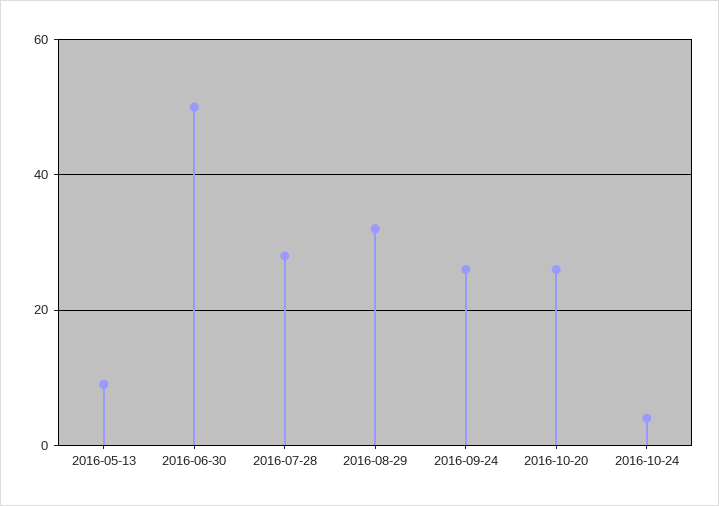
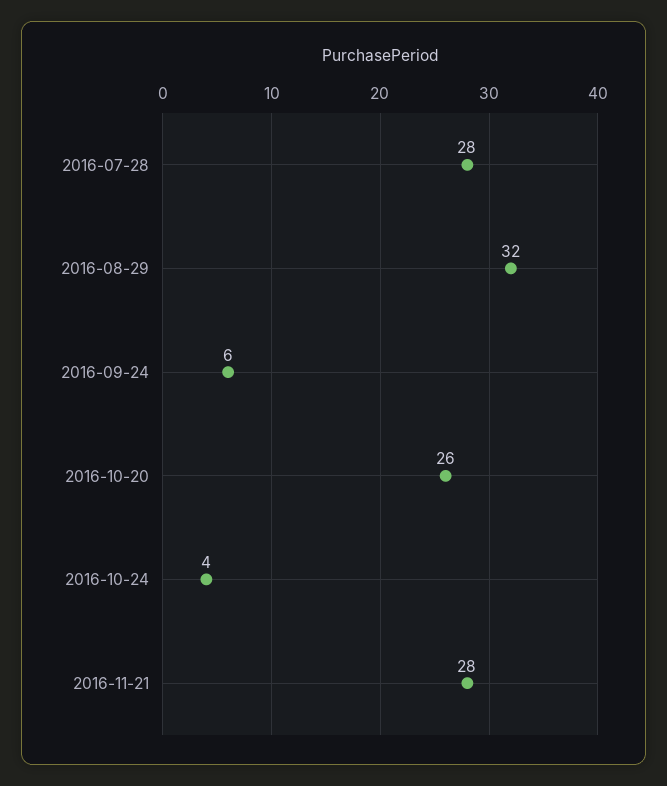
2016-05-13: 10 -> none
2016-06-30: 50 -> none
2016-09-24: 25 -> 6
2016-11-21: none -> 28

